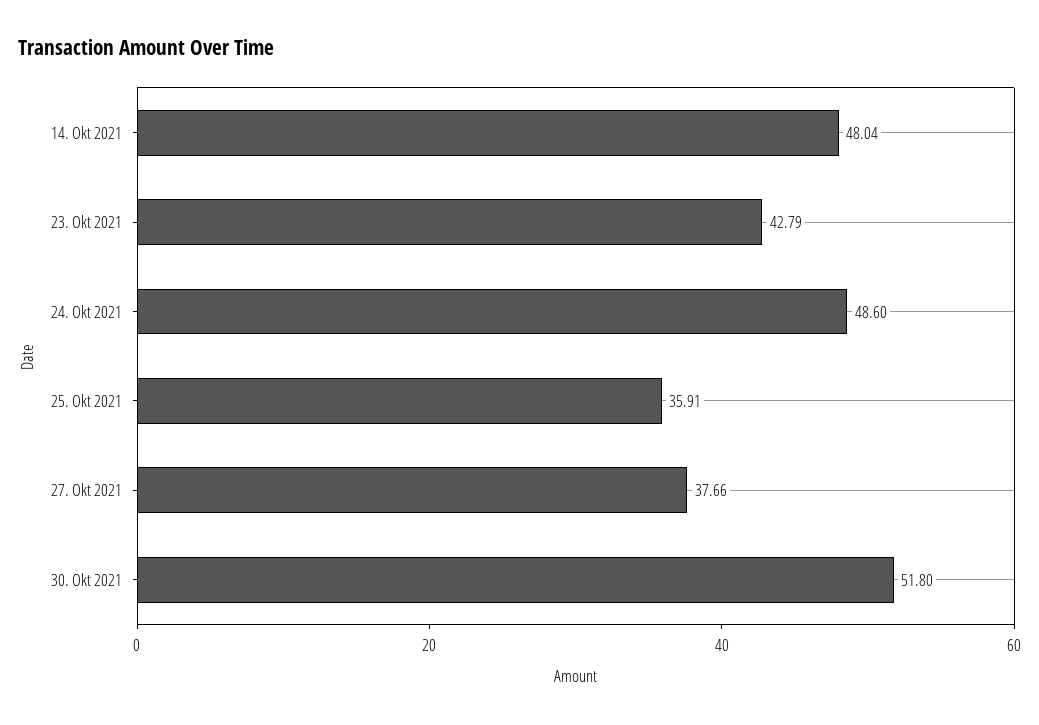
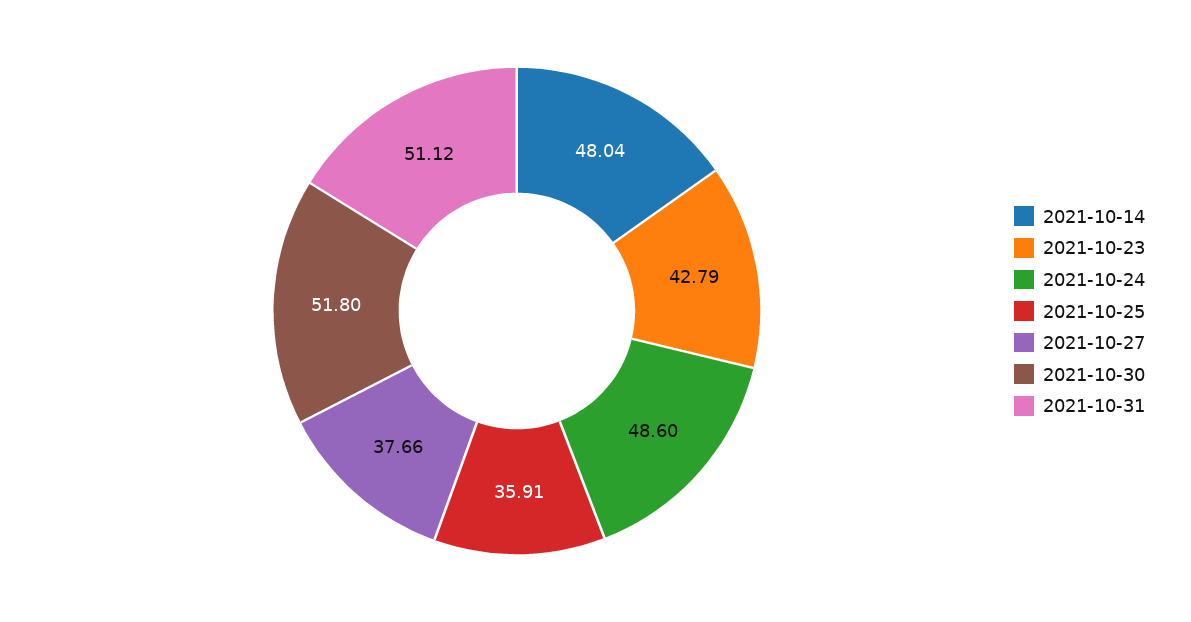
2021-10-31: none -> 51.12

